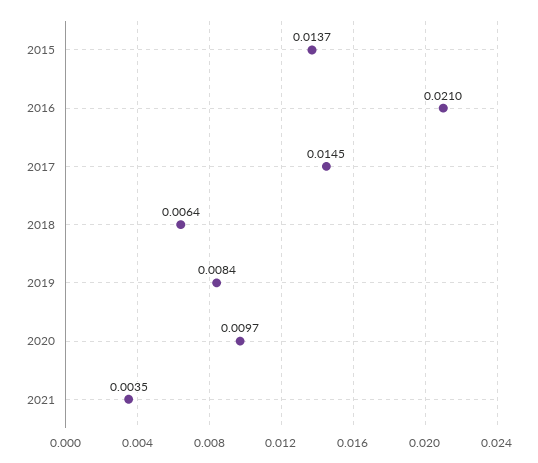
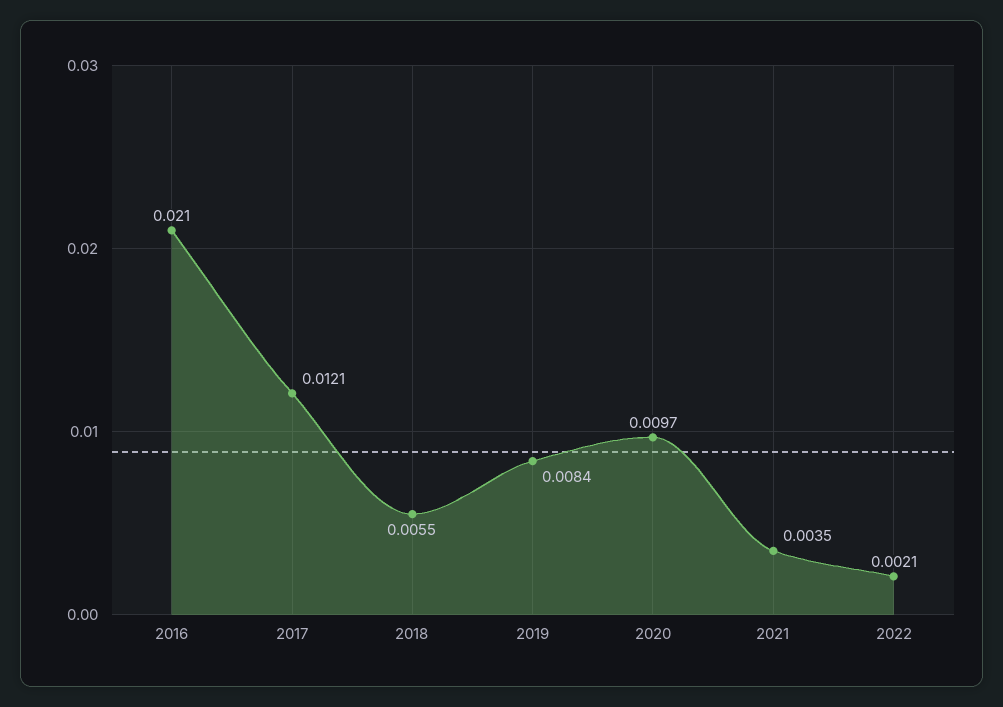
2015: 0.0137 -> none
2017: 0.0145 -> 0.0121
2018: 0.0064 -> 0.0055
2022: none -> 0.0021

